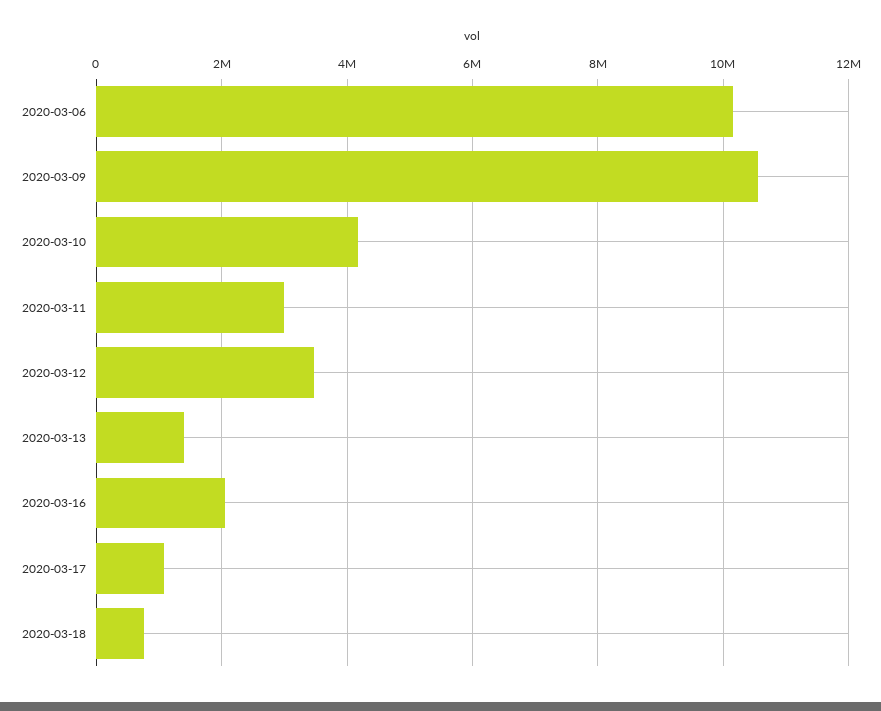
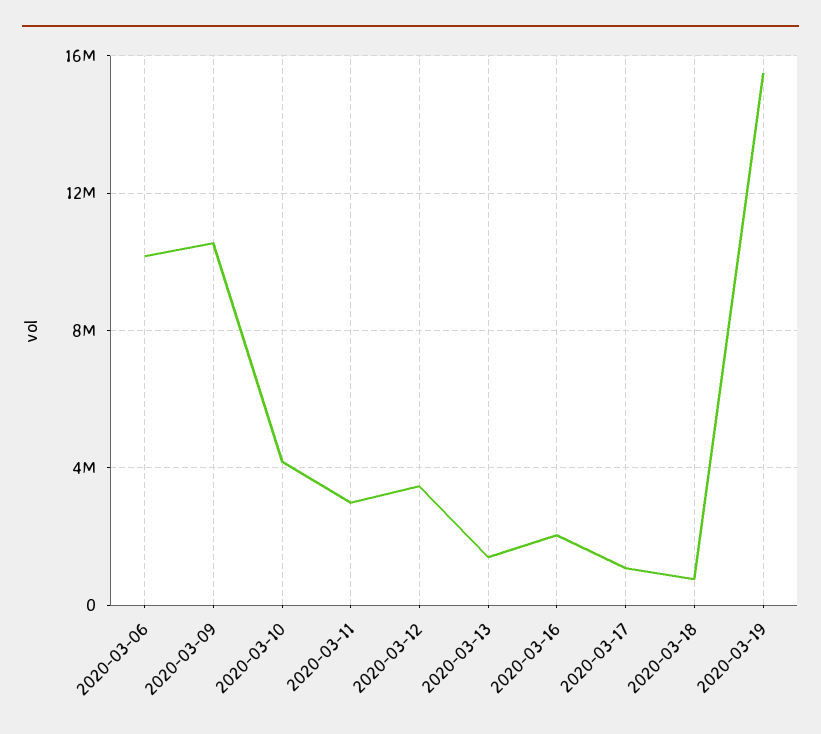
2020-03-19: none -> 15500000

